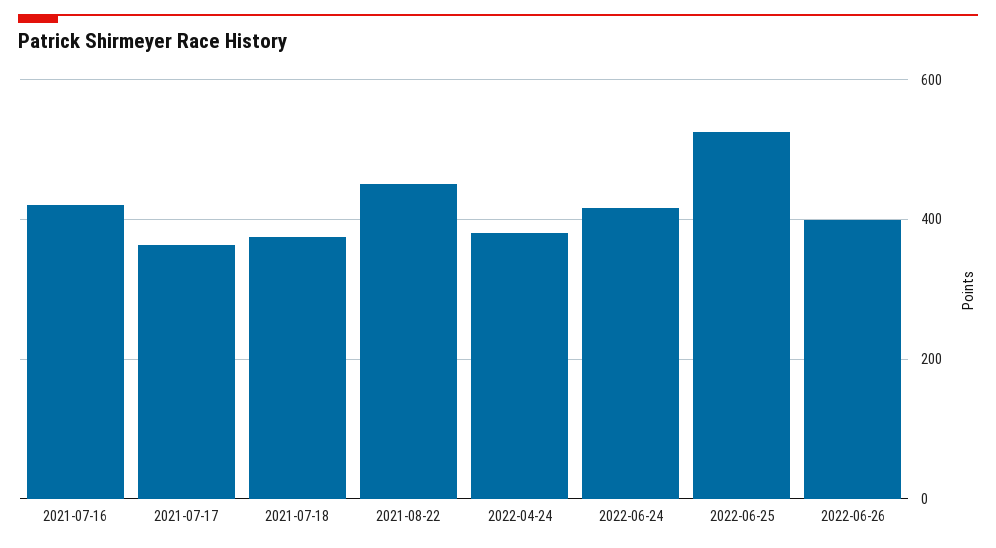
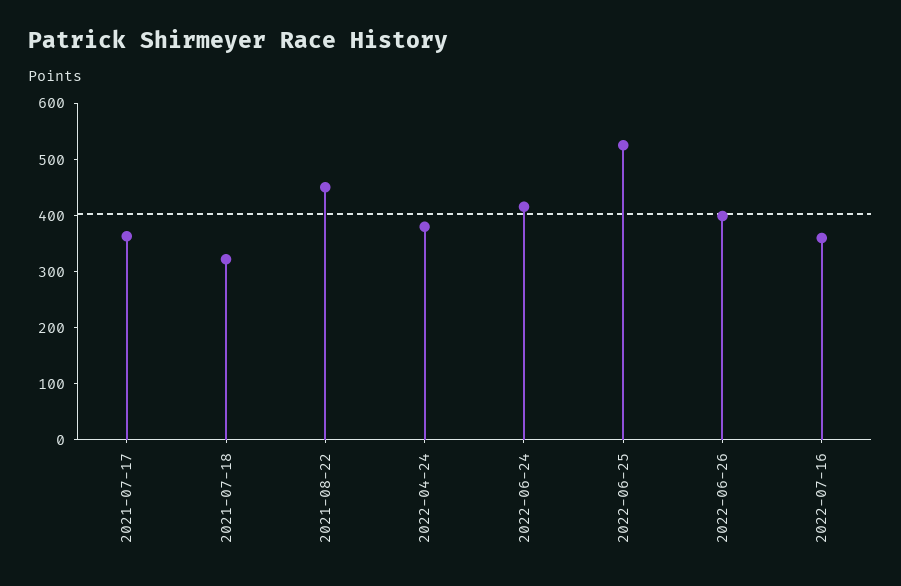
2021-07-16: 420 -> none
2021-07-18: 380 -> 320
2022-07-16: none -> 360

